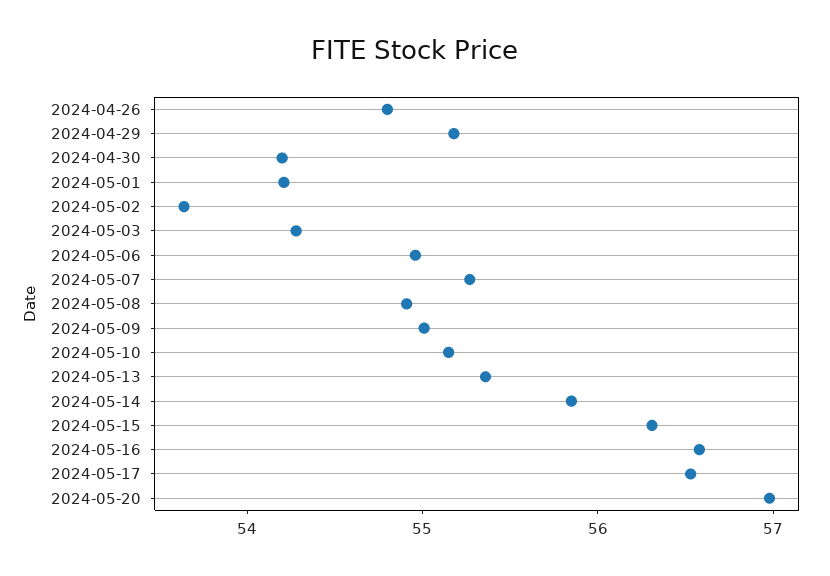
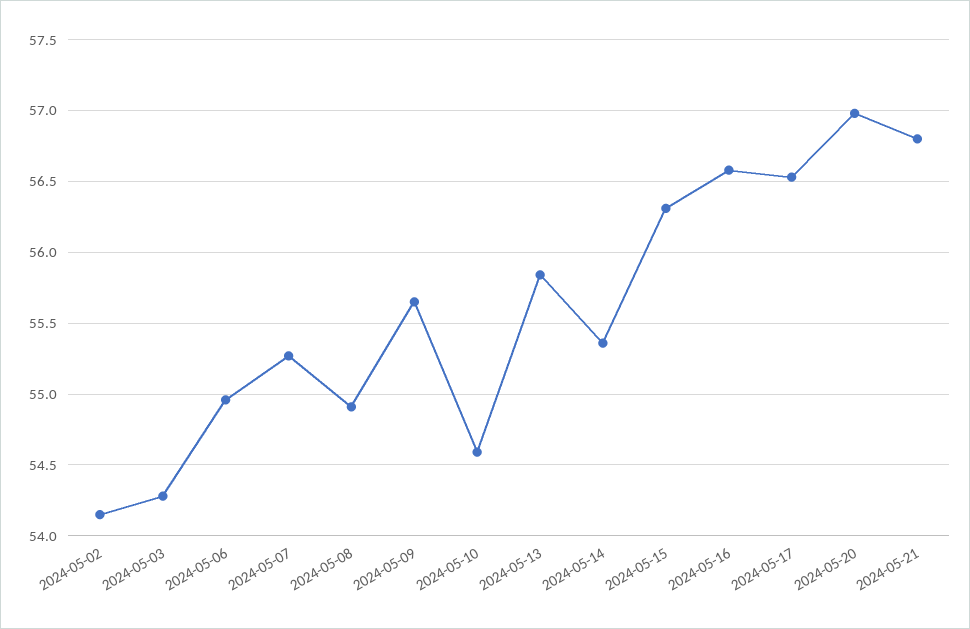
2024-04-26: 54.8 -> none
2024-04-29: 55.2 -> none
2024-04-30: 54.2 -> none
2024-05-01: 54.2 -> none
2024-05-02: 53.6 -> 54.15
2024-05-09: 55 -> 55.65
2024-05-10: 55.2 -> 54.6
2024-05-13: 55.4 -> 55.85
2024-05-14: 55.8 -> 55.35
2024-05-21: none -> 56.8

